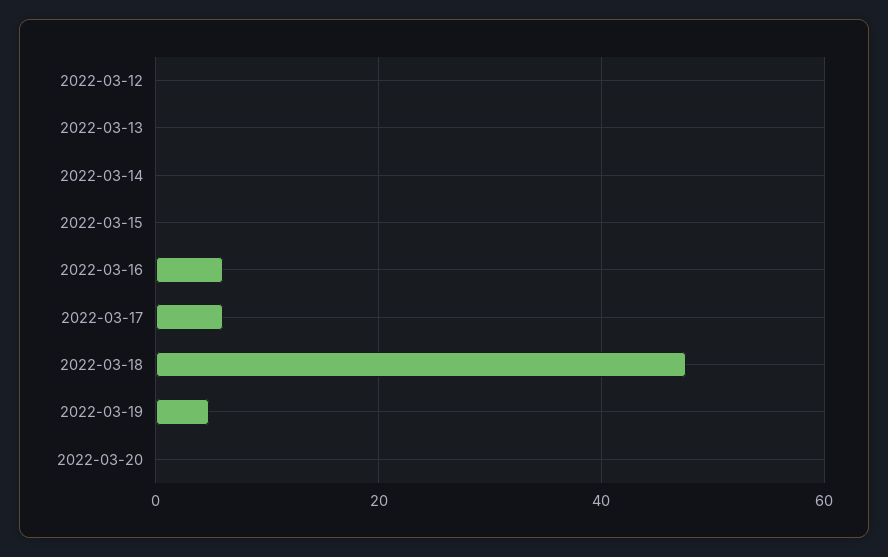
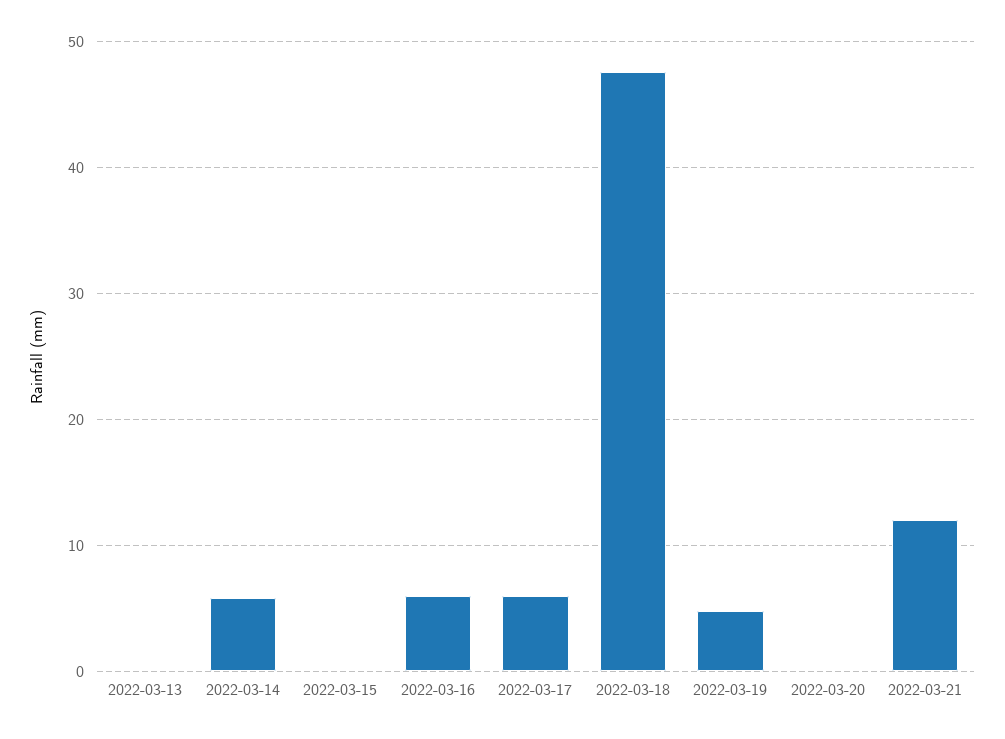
2022-03-12: 0 -> none
2022-03-14: 0 -> 6
2022-03-21: none -> 12

